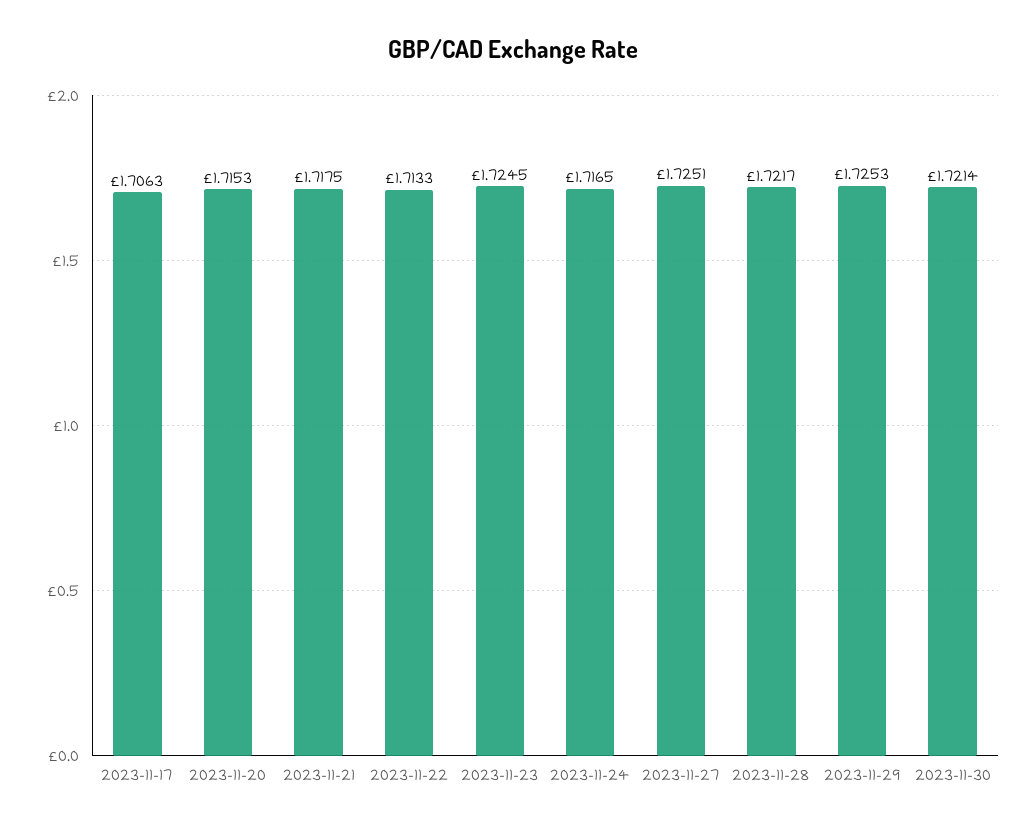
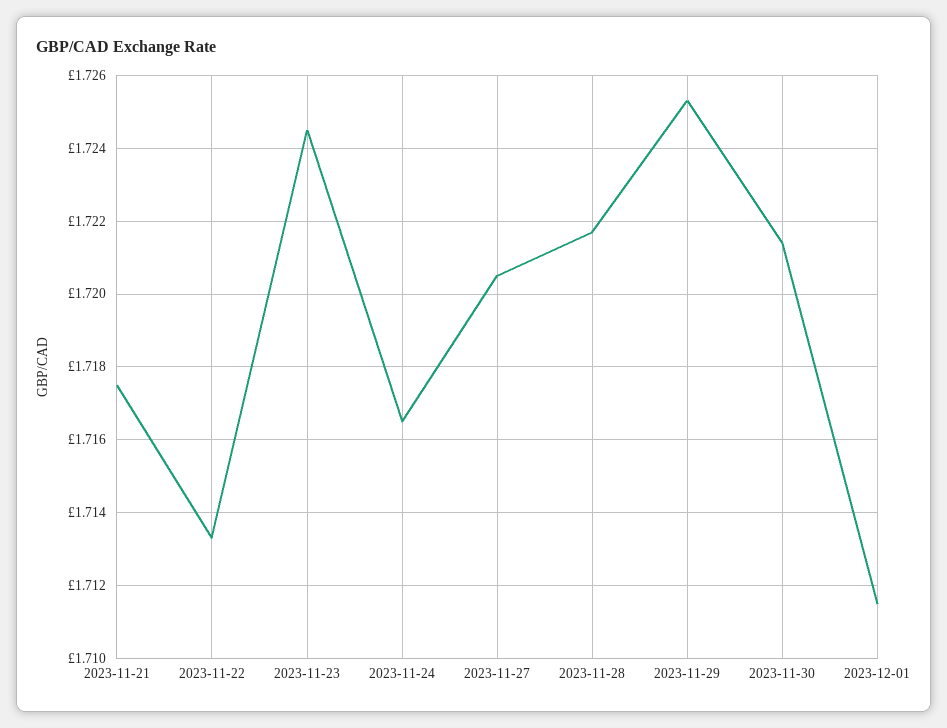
2023-11-17: 1.7063 -> none
2023-11-20: 1.7153 -> none
2023-11-27: 1.7251 -> 1.7205
2023-12-01: none -> 1.7115

